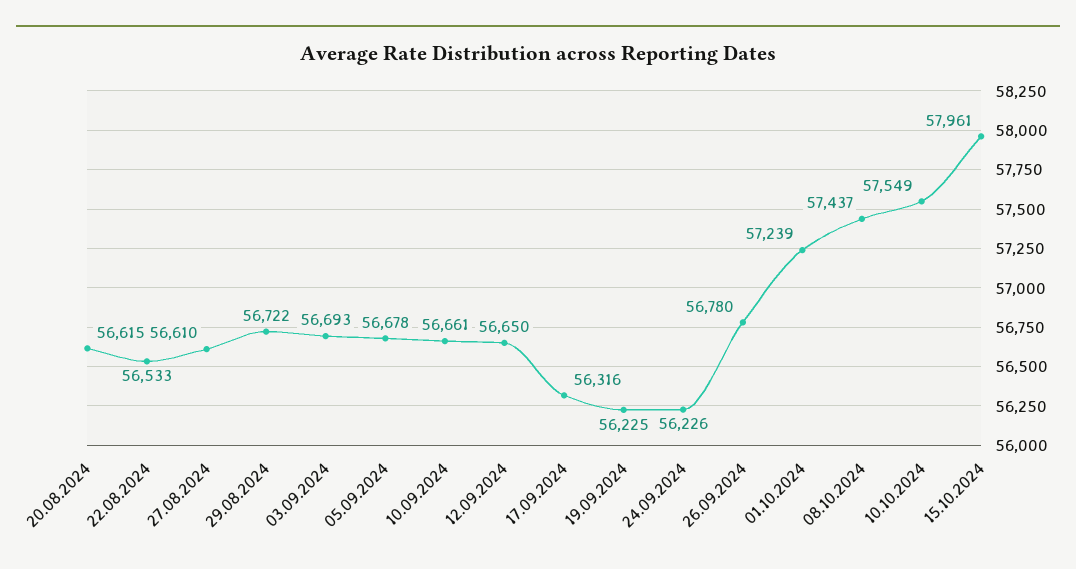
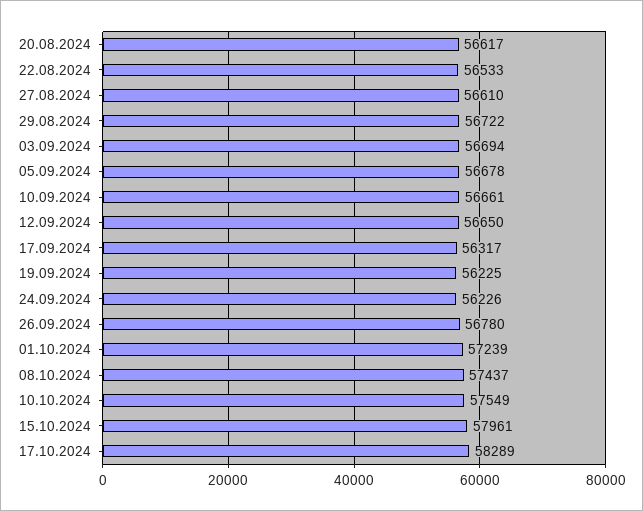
20.08.2024: 56615 -> 56617
03.09.2024: 56693 -> 56694
17.09.2024: 56316 -> 56317
17.10.2024: none -> 58289

